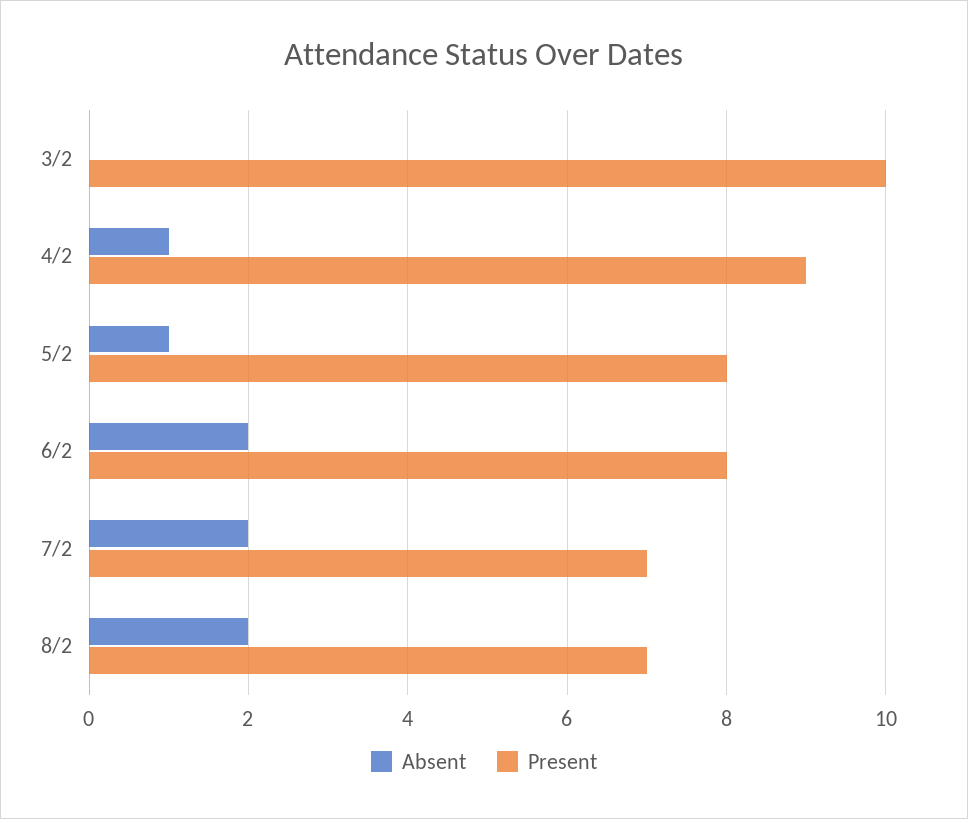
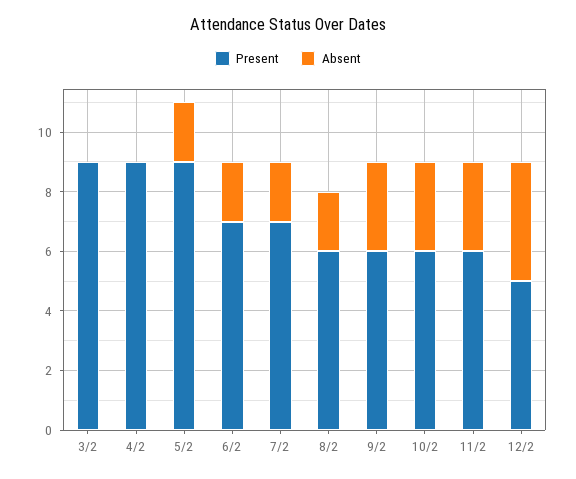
Present, 3/2: 10 -> 9
Absent, 4/2: 1 -> 0
Absent, 5/2: 1 -> 2
Present, 5/2: 8 -> 9
Present, 6/2: 8 -> 7
Present, 8/2: 7 -> 6
Present, 9/2: none -> 6
Absent, 9/2: none -> 3
Present, 10/2: none -> 6
Absent, 10/2: none -> 3
Present, 11/2: none -> 6
Absent, 11/2: none -> 3
Present, 12/2: none -> 5
Absent, 12/2: none -> 4

